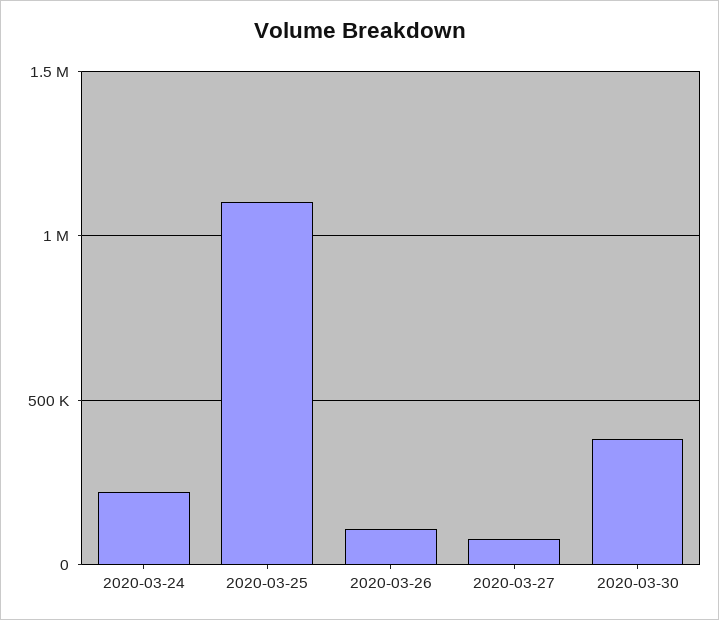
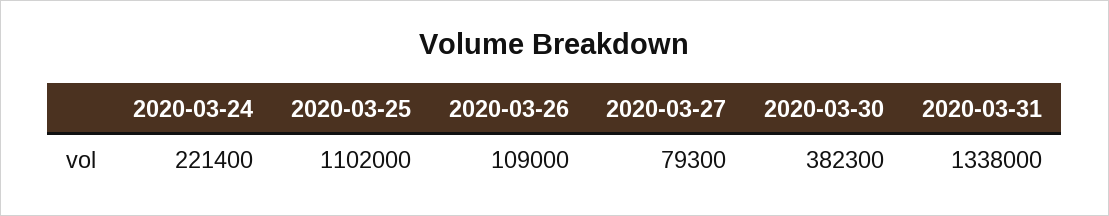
2020-03-31: none -> 1338000

